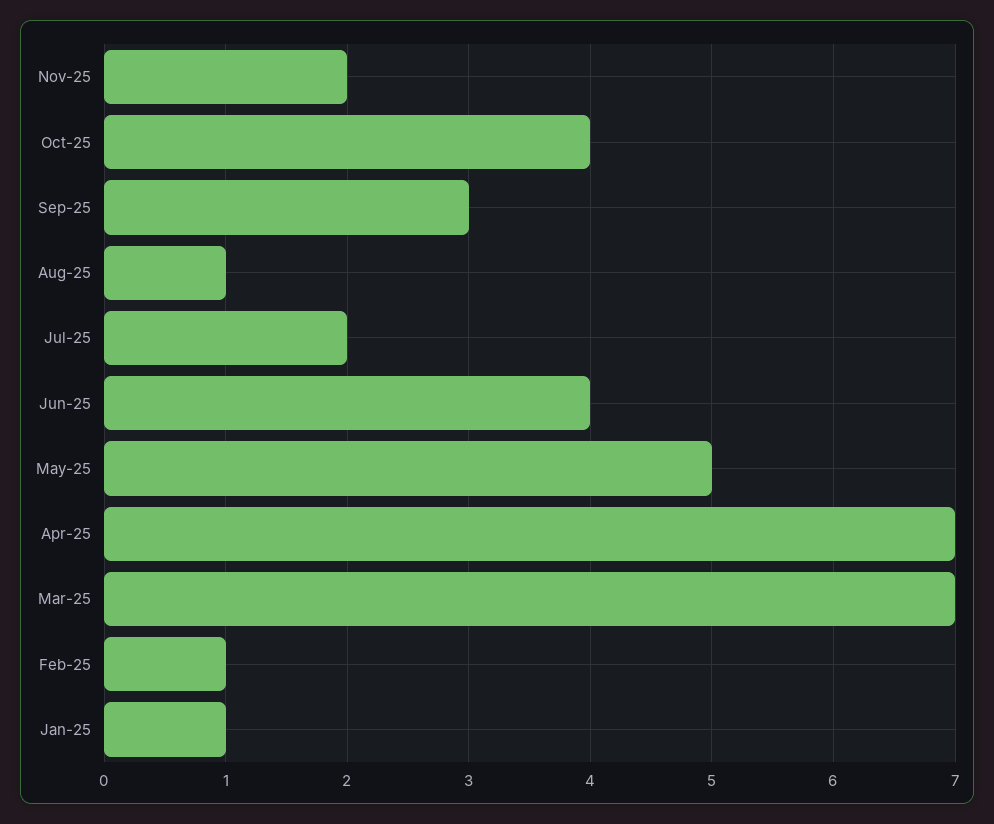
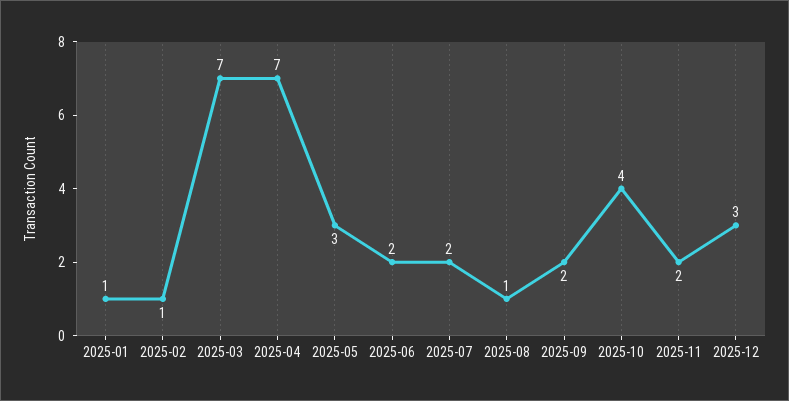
Sep-25: 3 -> 2
Jun-25: 4 -> 2
May-25: 5 -> 3
2025-12: none -> 3

